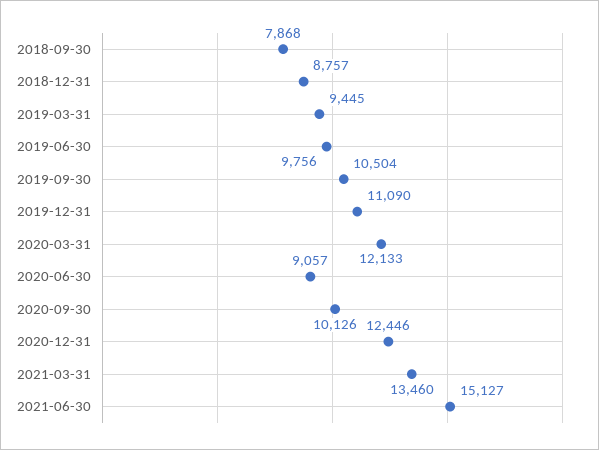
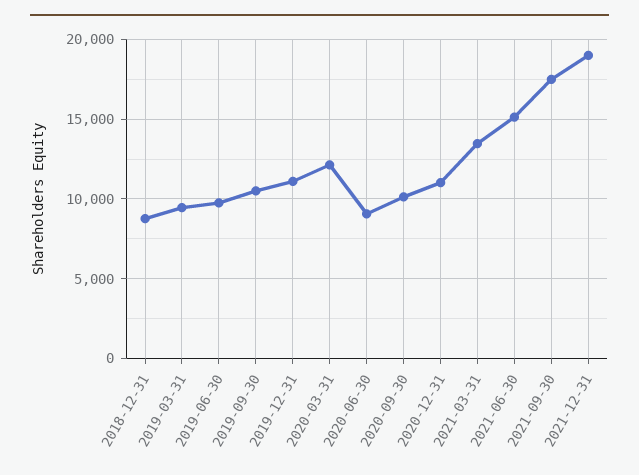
2018-09-30: 7868 -> none
2020-12-31: 12446 -> 11000
2021-09-30: none -> 17500
2021-12-31: none -> 19000

